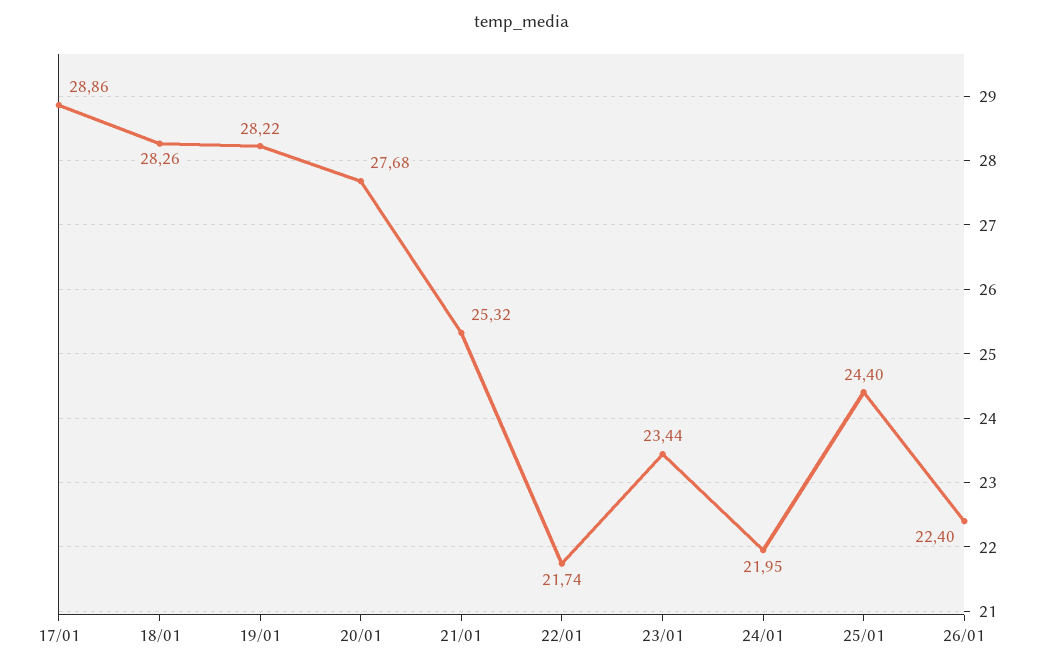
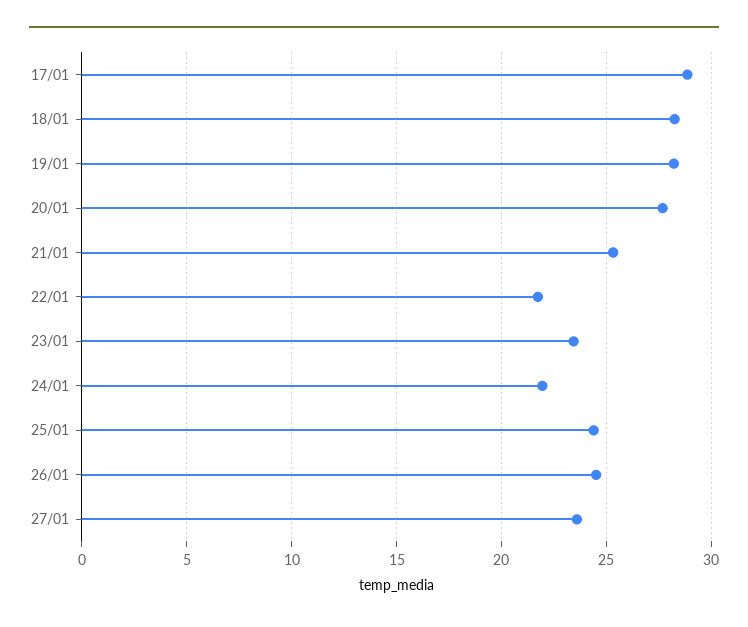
26/01: 22.4 -> 24.5
27/01: none -> 23.5

